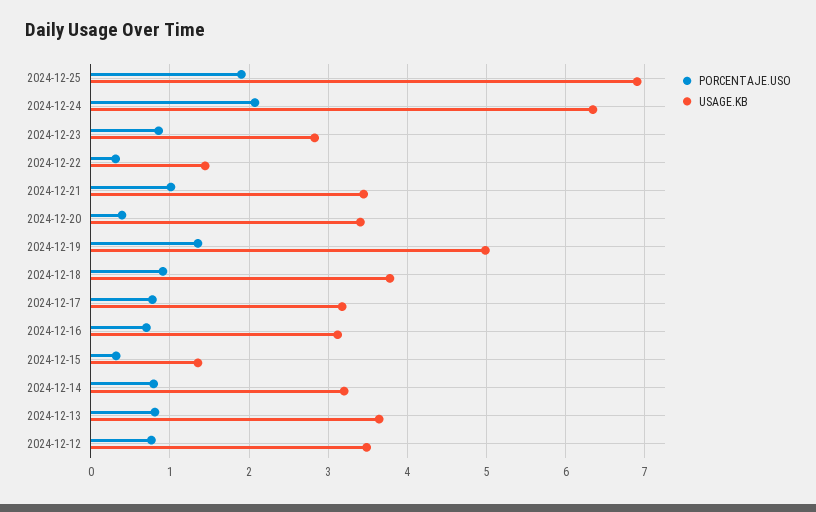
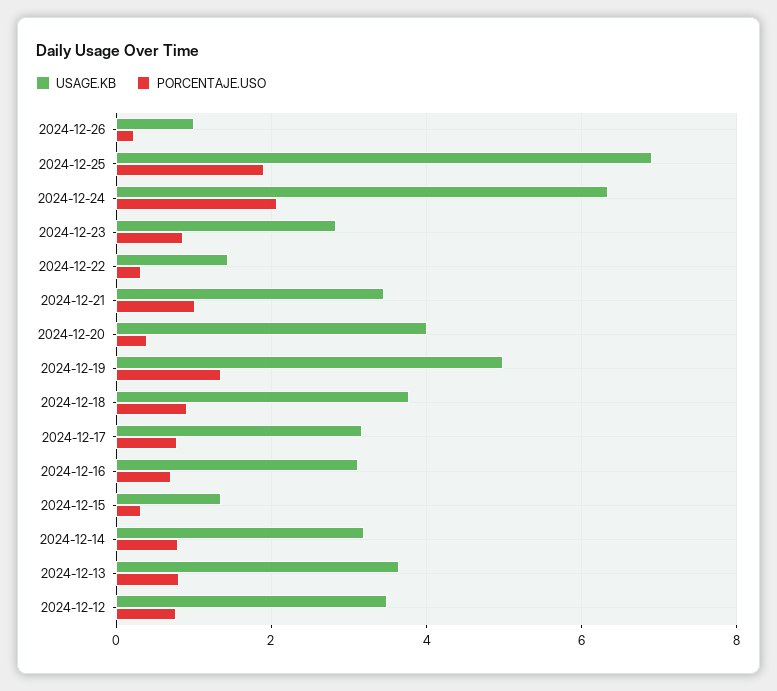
USAGE.KB, 2024-12-20: 3.4 -> 4
USAGE.KB, 2024-12-26: none -> 1
PORCENTAJE.USO, 2024-12-26: none -> 0.2

